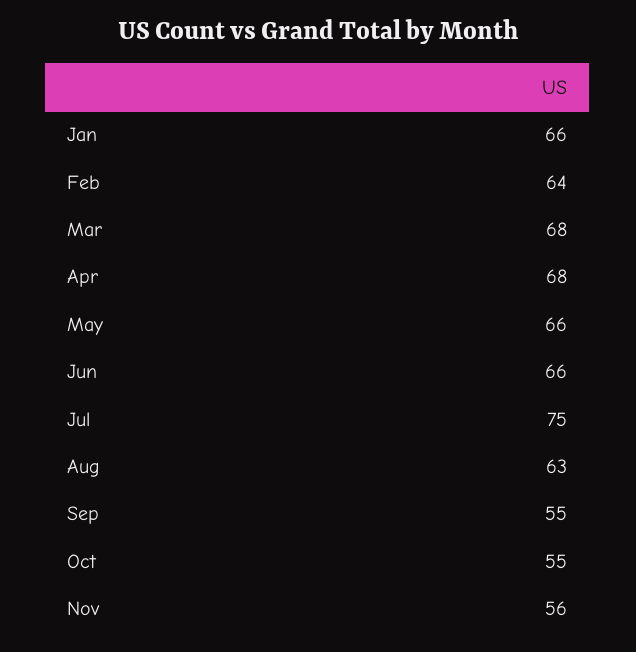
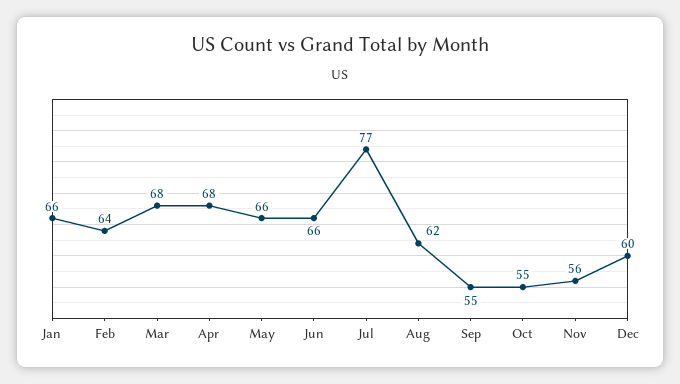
Jul: 75 -> 77
Aug: 63 -> 62
Dec: none -> 60

